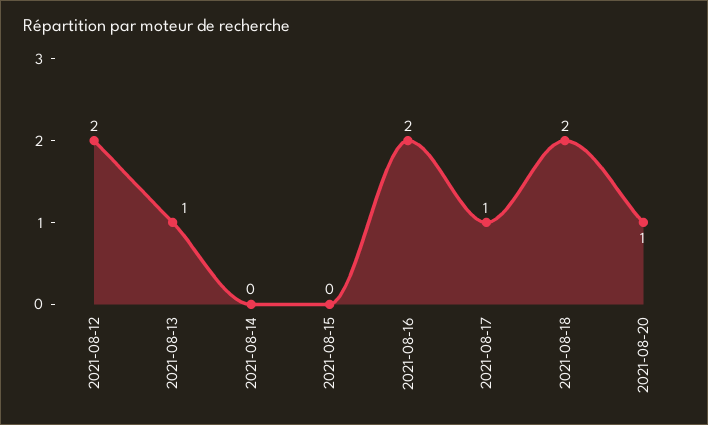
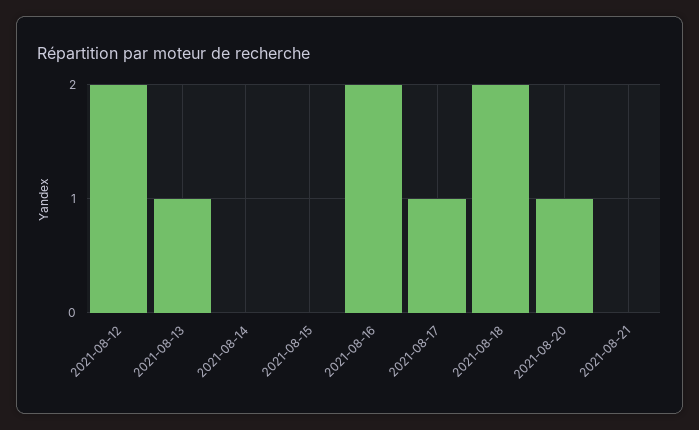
2021-08-21: none -> 0

